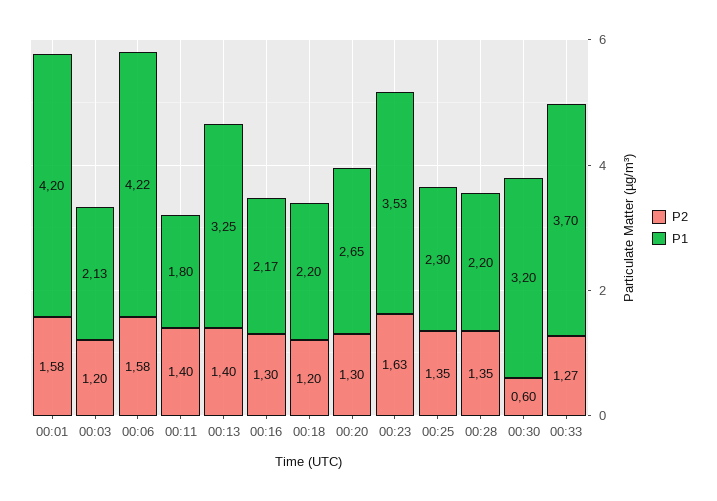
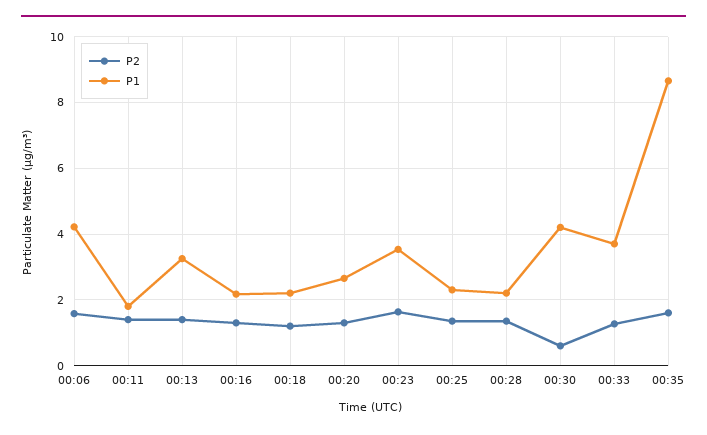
P2, 00:01: 1.58 -> none
P1, 00:01: 4.2 -> none
P2, 00:03: 1.2 -> none
P1, 00:03: 2.13 -> none
P1, 00:30: 3.2 -> 4.2
P2, 00:35: none -> 1.6
P1, 00:35: none -> 8.6

